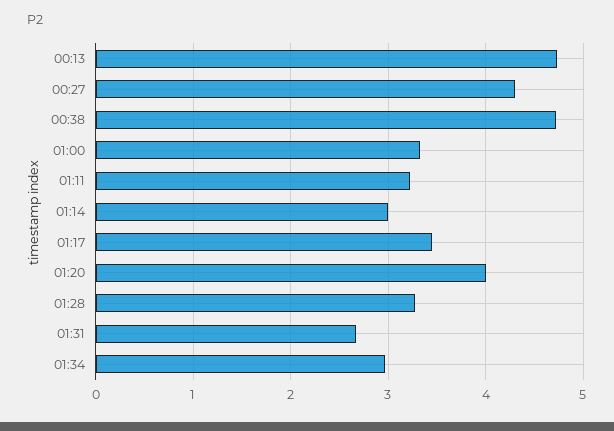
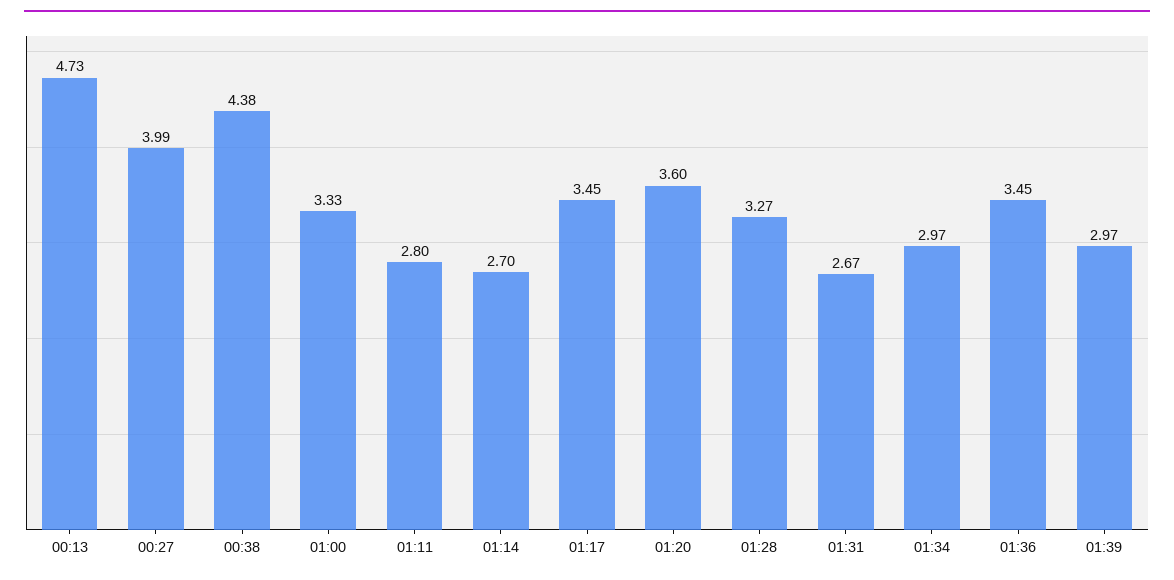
00:27: 4.3 -> 3.99
00:38: 4.7 -> 4.38
01:11: 3.2 -> 2.8
01:14: 3 -> 2.7
01:20: 4 -> 3.6
01:36: none -> 3.45
01:39: none -> 2.97

